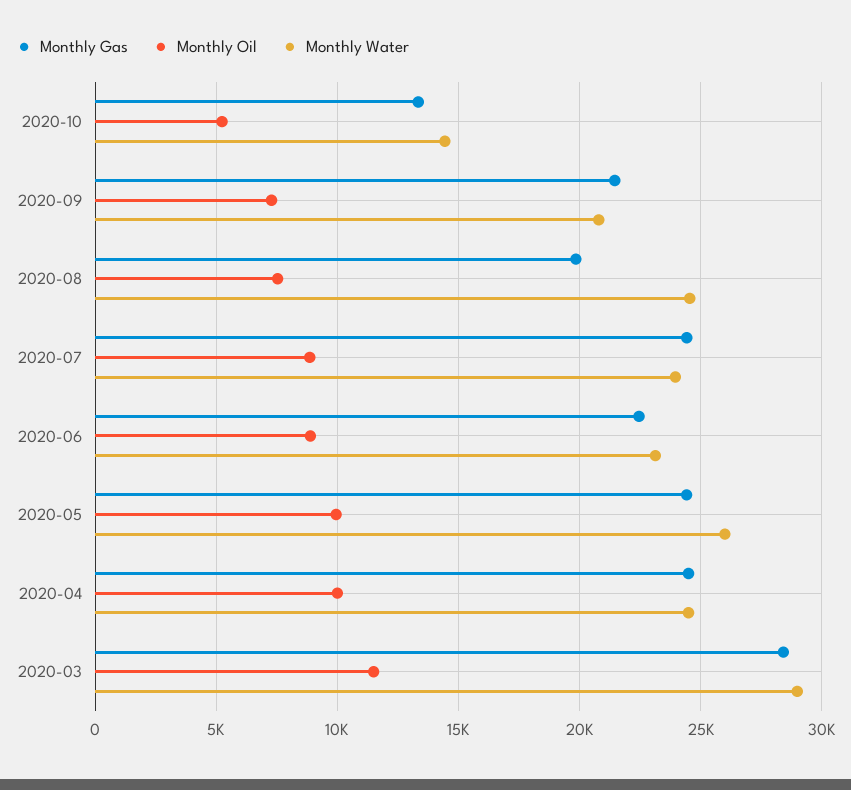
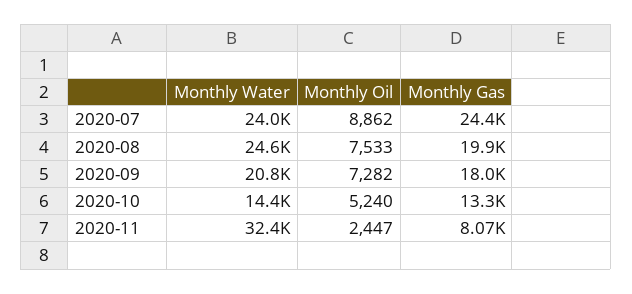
Monthly Gas, 2020-09: 21500 -> 18000
Monthly Gas, 2020-06: 22500 -> none
Monthly Oil, 2020-06: 9000 -> none
Monthly Water, 2020-06: 23000 -> none
Monthly Gas, 2020-05: 24500 -> none
Monthly Oil, 2020-05: 10000 -> none
Monthly Water, 2020-05: 26000 -> none
Monthly Gas, 2020-04: 24500 -> none
Monthly Oil, 2020-04: 10000 -> none
Monthly Water, 2020-04: 24500 -> none
Monthly Gas, 2020-03: 28500 -> none
Monthly Oil, 2020-03: 11500 -> none
Monthly Water, 2020-03: 29000 -> none
Monthly Water, 2020-11: none -> 32400
Monthly Oil, 2020-11: none -> 2447
Monthly Gas, 2020-11: none -> 8070

